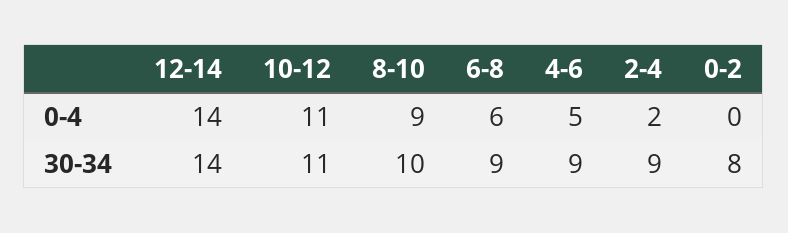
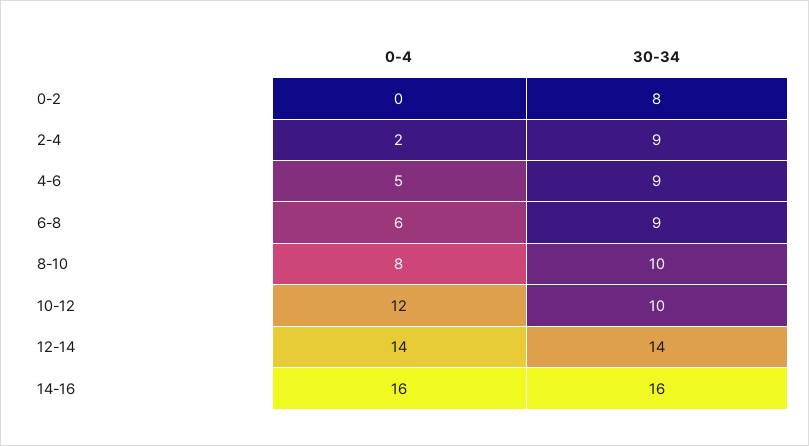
10-12, 0-4: 11 -> 12
8-10, 0-4: 9 -> 8
10-12, 30-34: 11 -> 10
14-16, 0-4: none -> 16
14-16, 30-34: none -> 16

